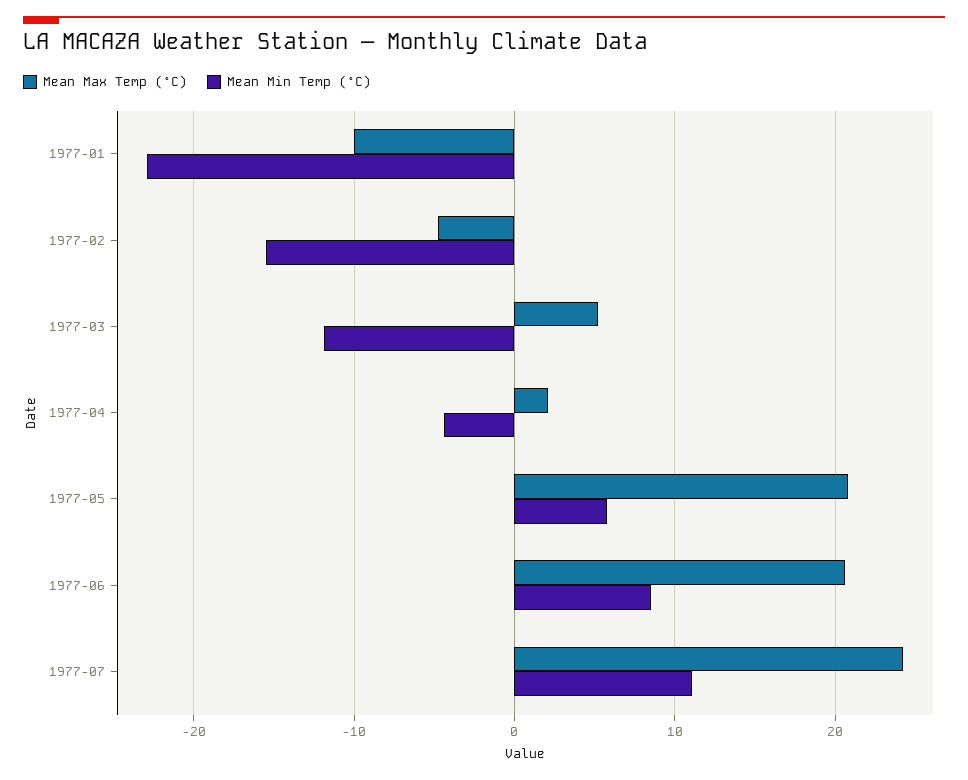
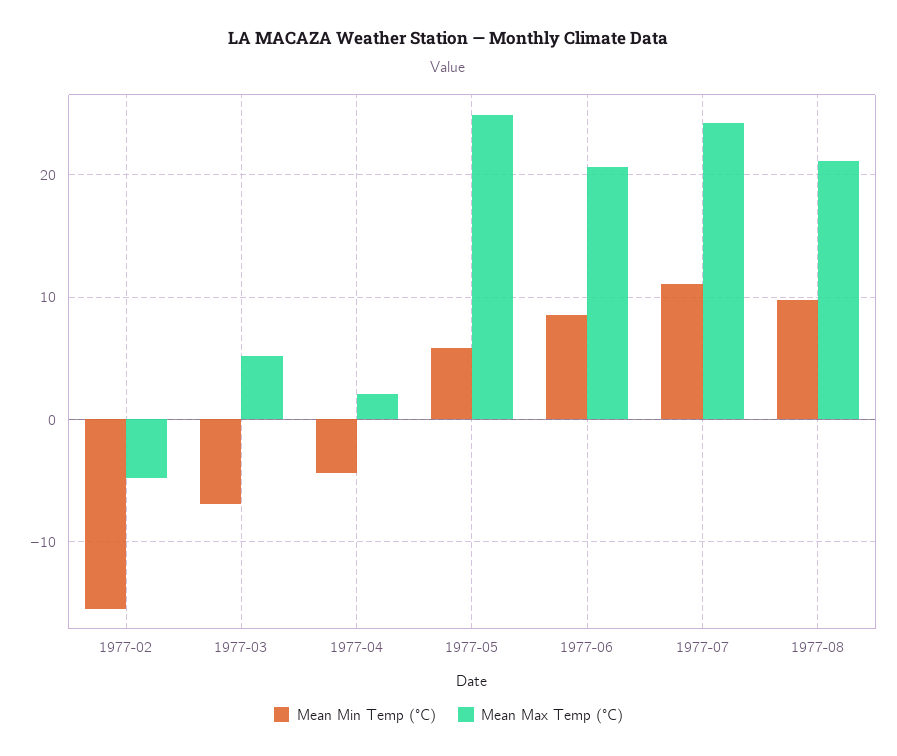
Mean Max Temp (°C), 1977-01: -10 -> none
Mean Min Temp (°C), 1977-01: -23 -> none
Mean Min Temp (°C), 1977-03: -12 -> -7
Mean Max Temp (°C), 1977-05: 21 -> 25
Mean Min Temp (°C), 1977-08: none -> 10
Mean Max Temp (°C), 1977-08: none -> 21

